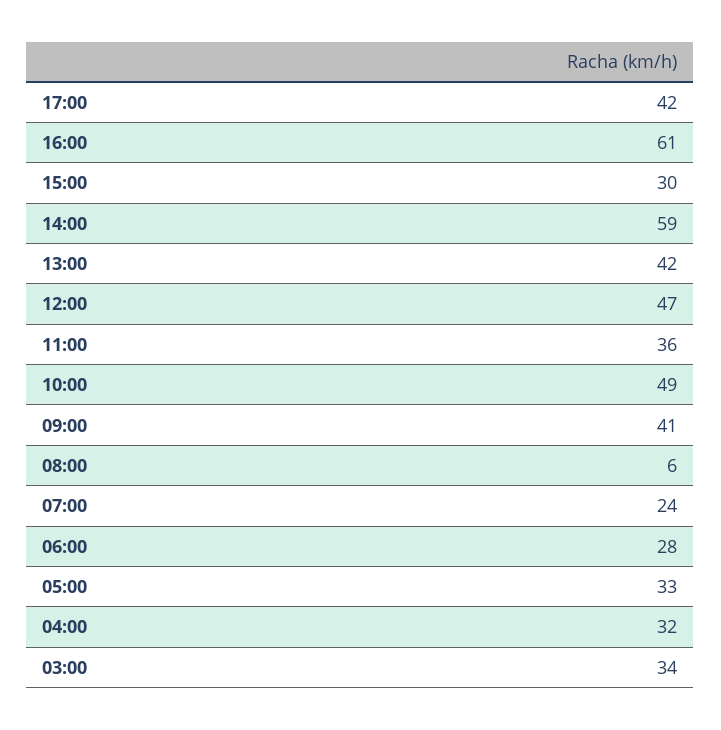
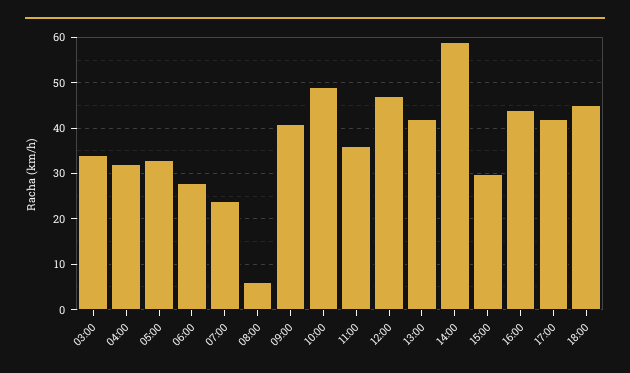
16:00: 61 -> 45
18:00: none -> 45

